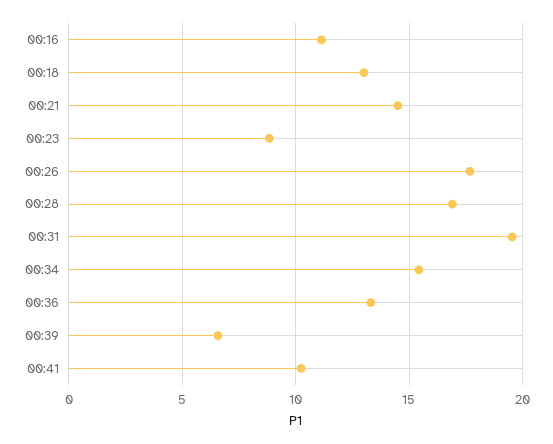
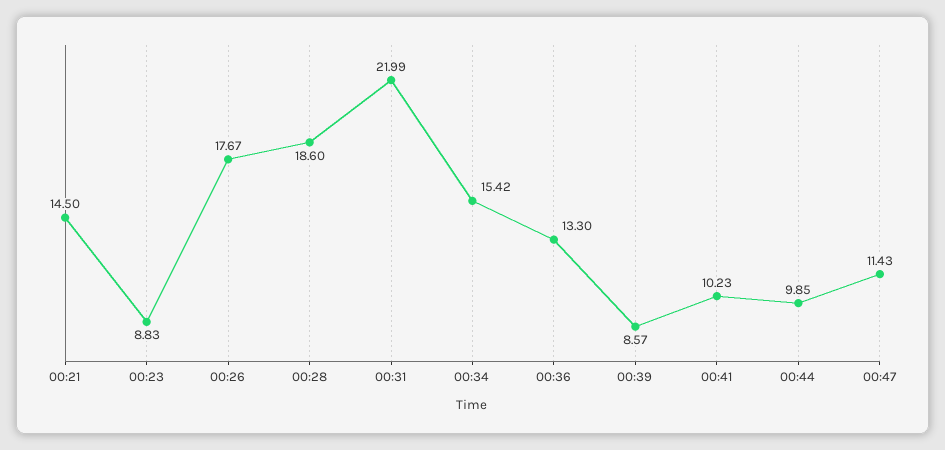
00:16: 11 -> none
00:18: 13 -> none
00:28: 17 -> 18.6
00:31: 19.5 -> 21.99
00:39: 6.5 -> 8.57
00:44: none -> 9.85
00:47: none -> 11.43

